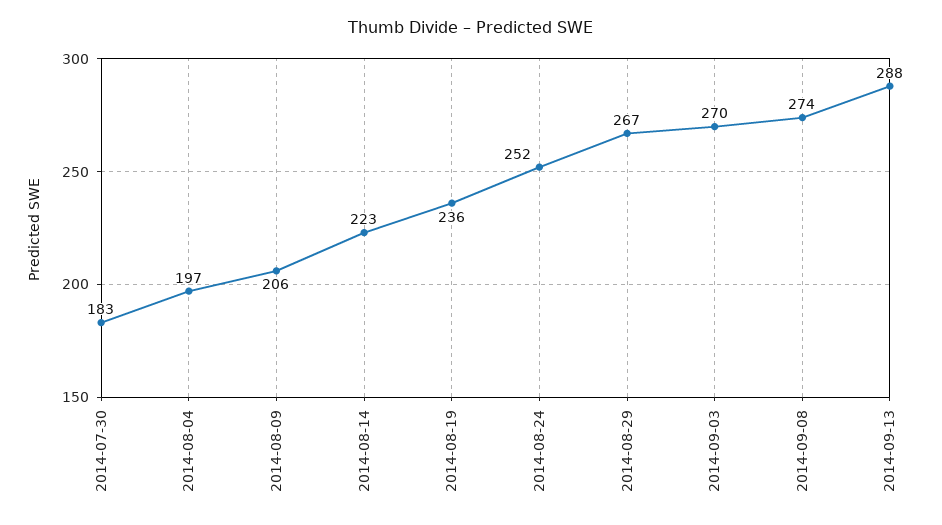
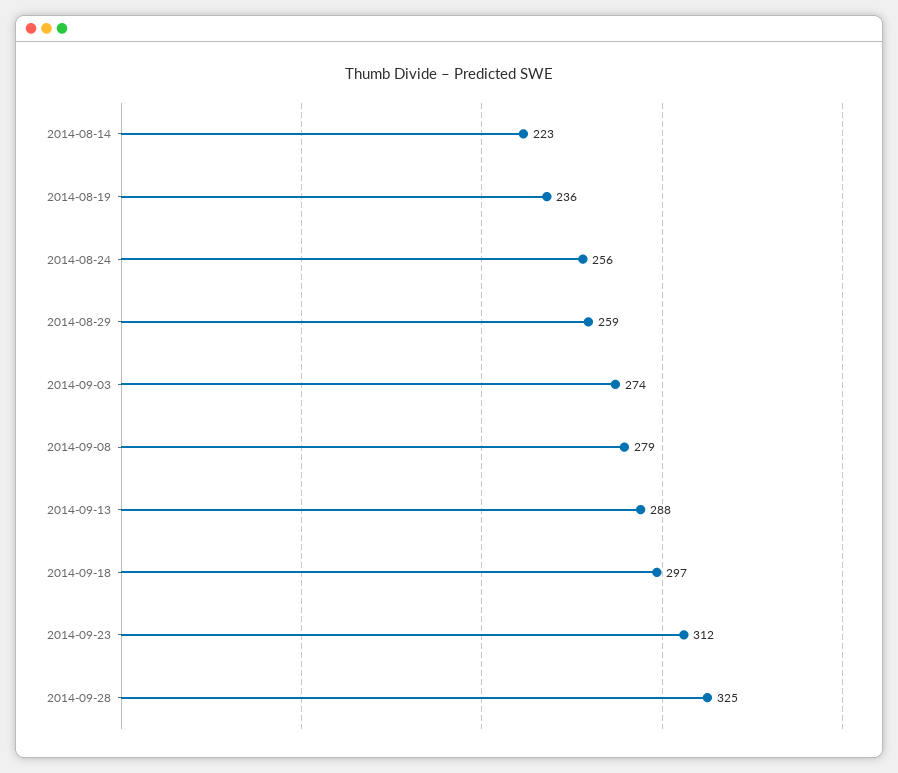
2014-07-30: 183 -> none
2014-08-04: 197 -> none
2014-08-09: 206 -> none
2014-08-24: 252 -> 256
2014-08-29: 267 -> 259
2014-09-03: 270 -> 274
2014-09-08: 274 -> 279
2014-09-18: none -> 297
2014-09-23: none -> 312
2014-09-28: none -> 325

